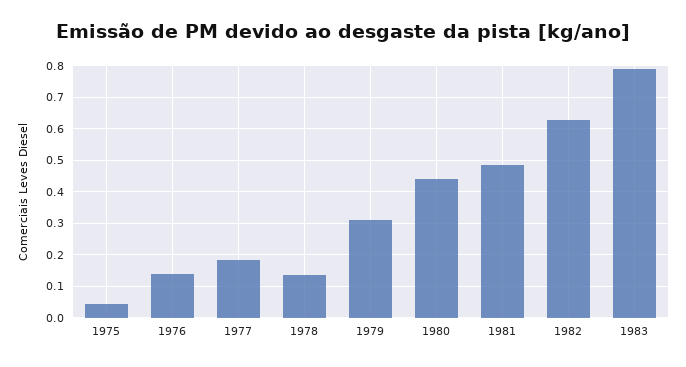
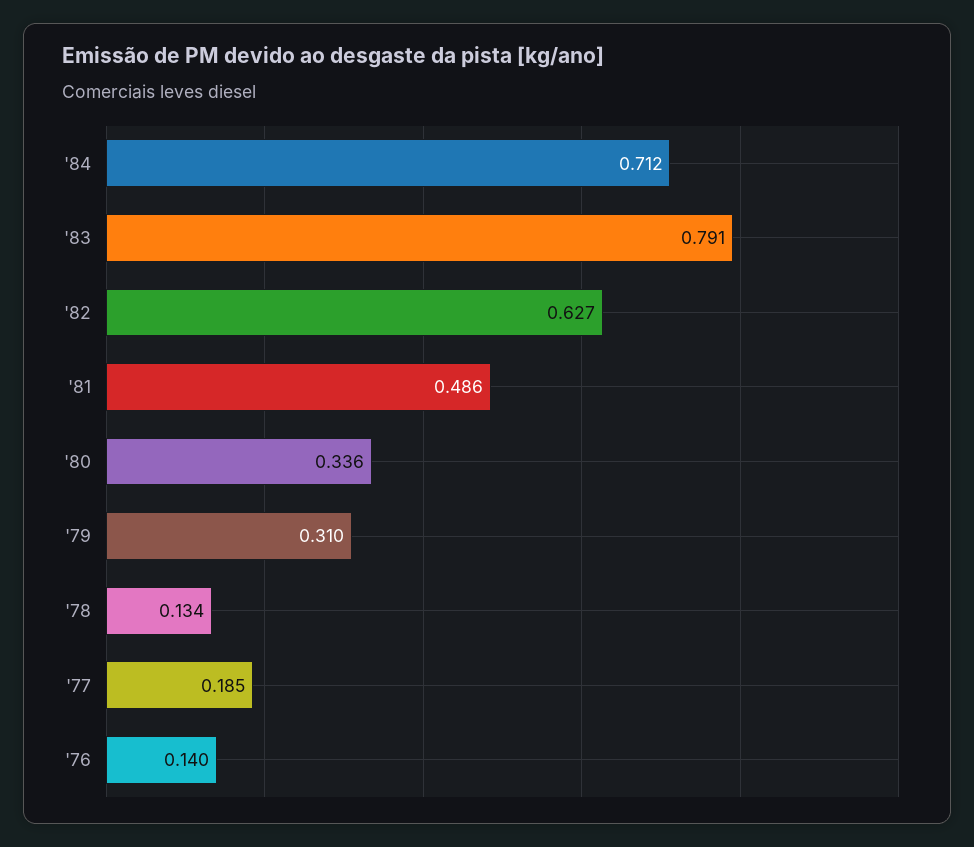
1975: 0.04 -> none
1980: 0.44 -> 0.336
'84: none -> 0.712

